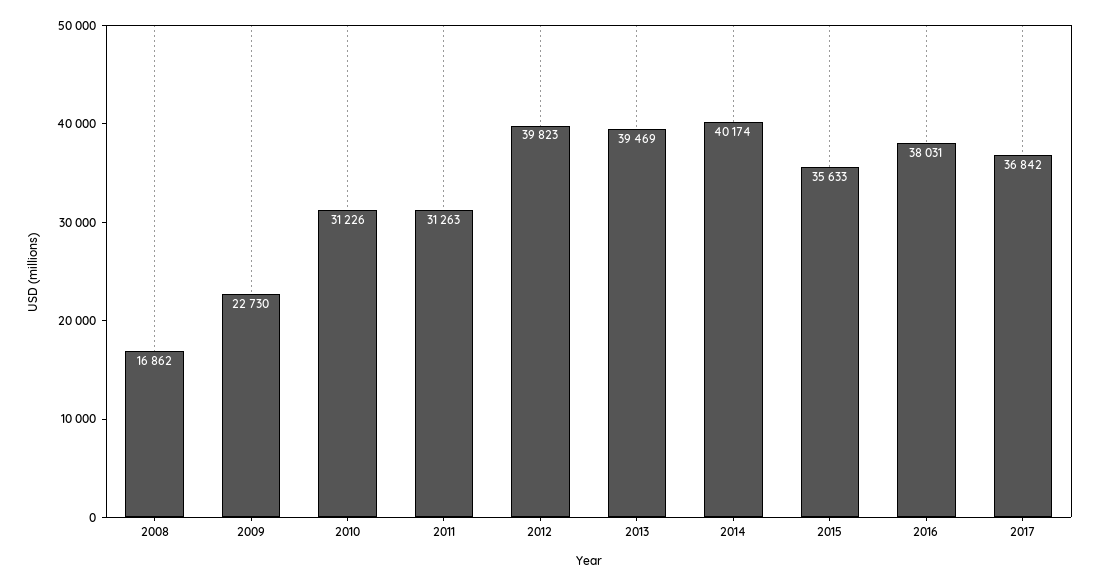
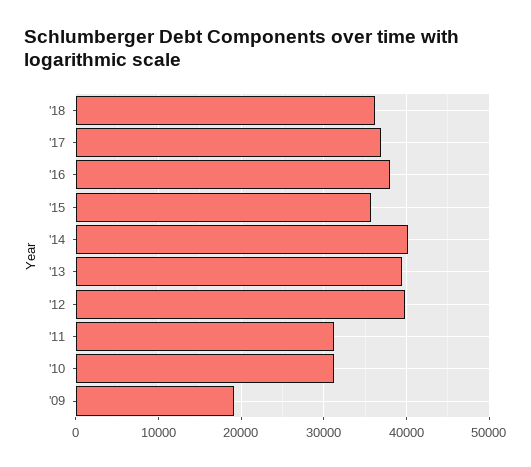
2008: 16862 -> none
2009: 22730 -> 19000
'18: none -> 36000

